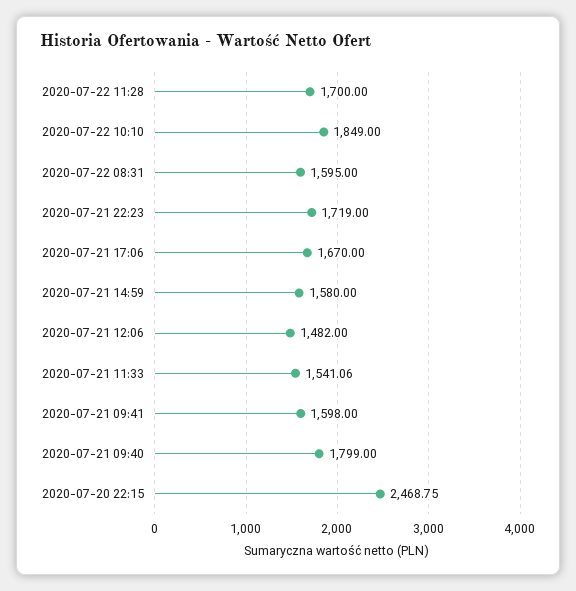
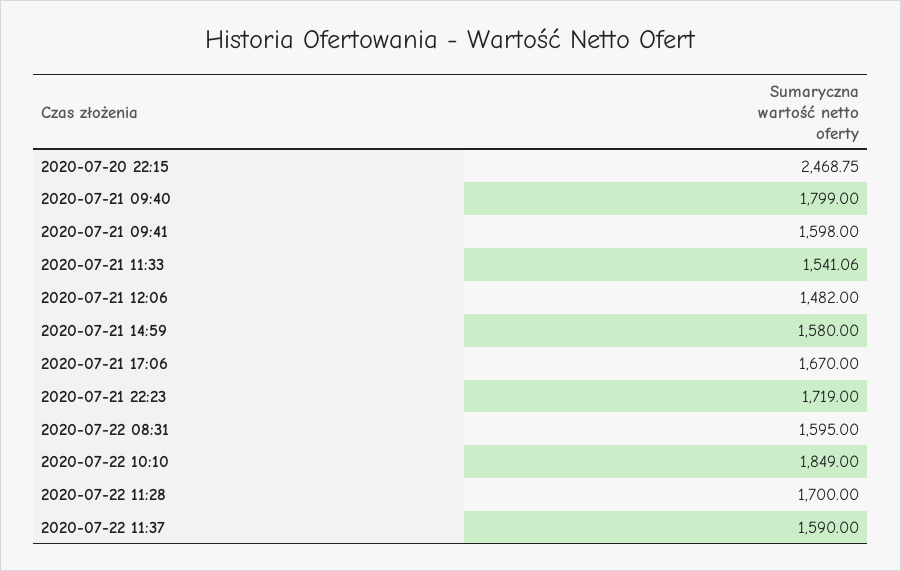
2020-07-22 11:37: none -> 1590

